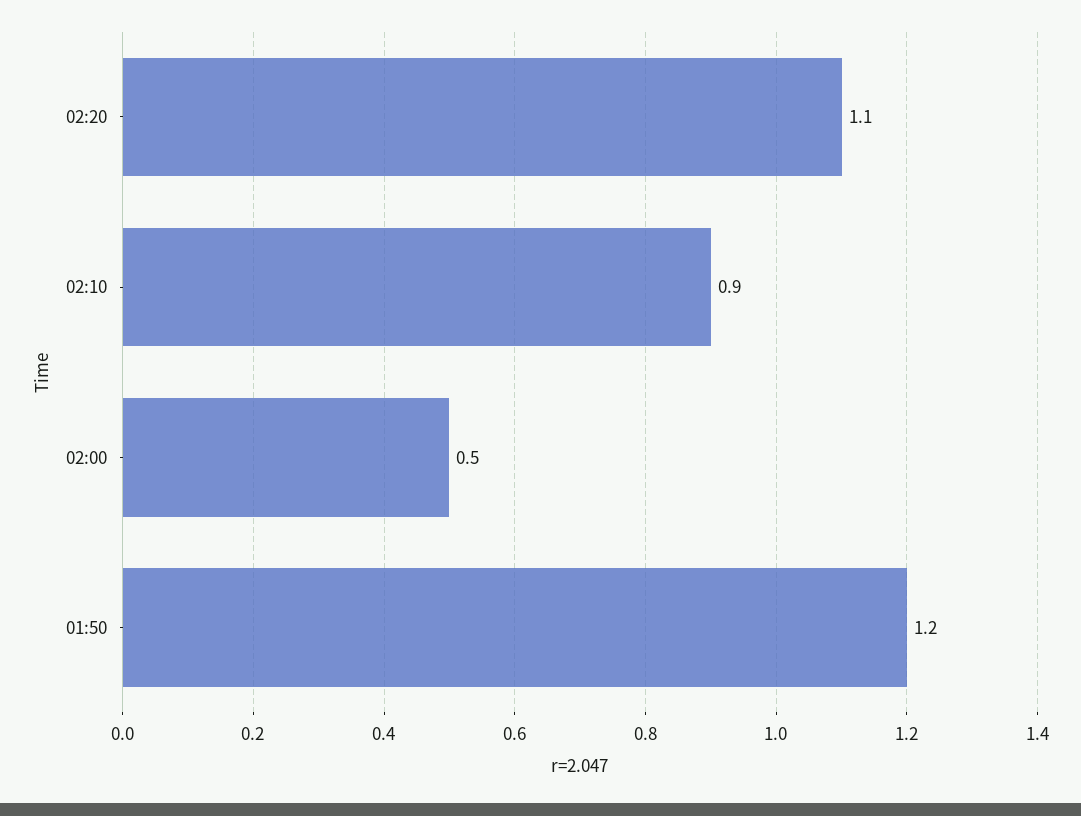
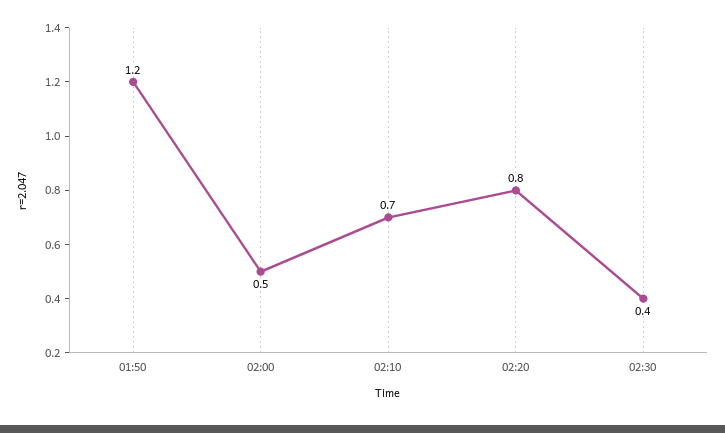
02:20: 1.1 -> 0.8
02:10: 0.9 -> 0.7
02:30: none -> 0.4

